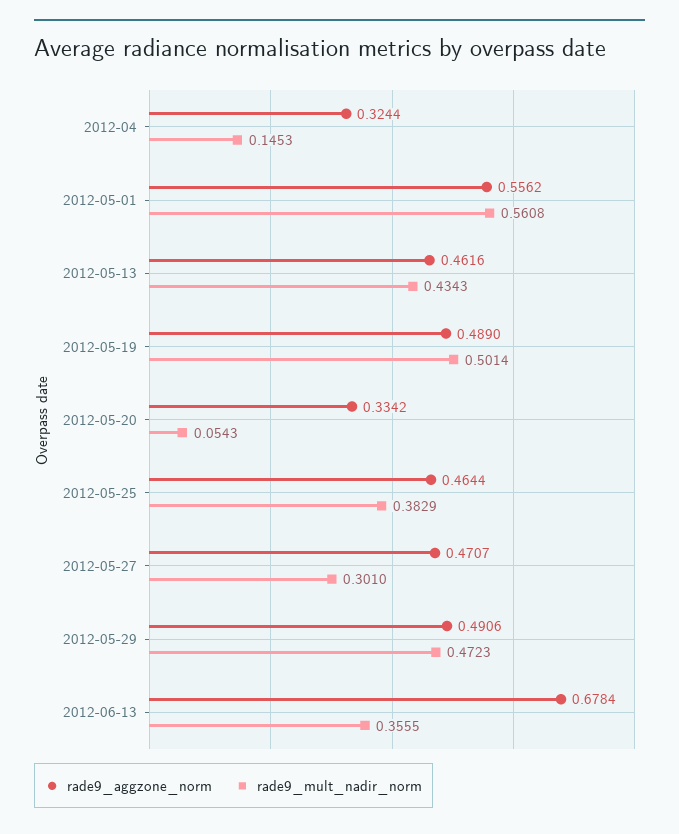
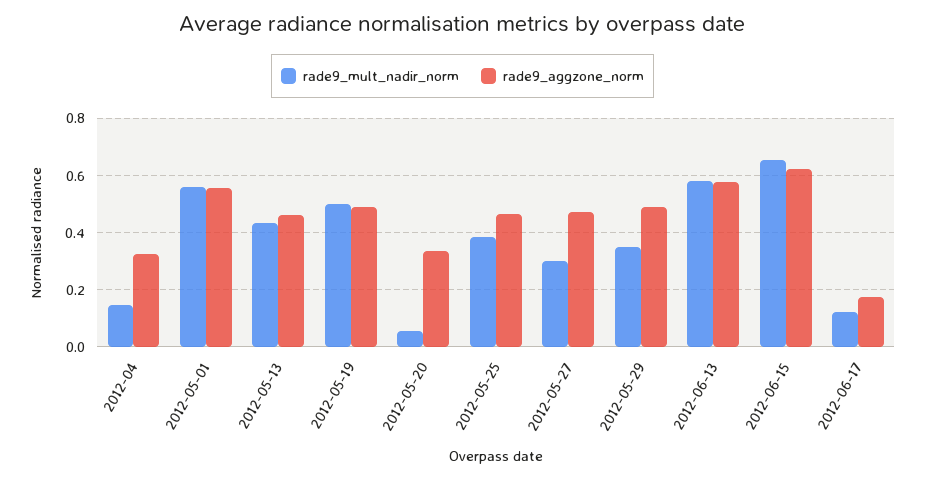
rade9_mult_nadir_norm, 2012-05-29: 0.4723 -> 0.35
rade9_aggzone_norm, 2012-06-13: 0.6784 -> 0.575
rade9_mult_nadir_norm, 2012-06-13: 0.3555 -> 0.575
rade9_mult_nadir_norm, 2012-06-15: none -> 0.65
rade9_aggzone_norm, 2012-06-15: none -> 0.625
rade9_mult_nadir_norm, 2012-06-17: none -> 0.125
rade9_aggzone_norm, 2012-06-17: none -> 0.175

